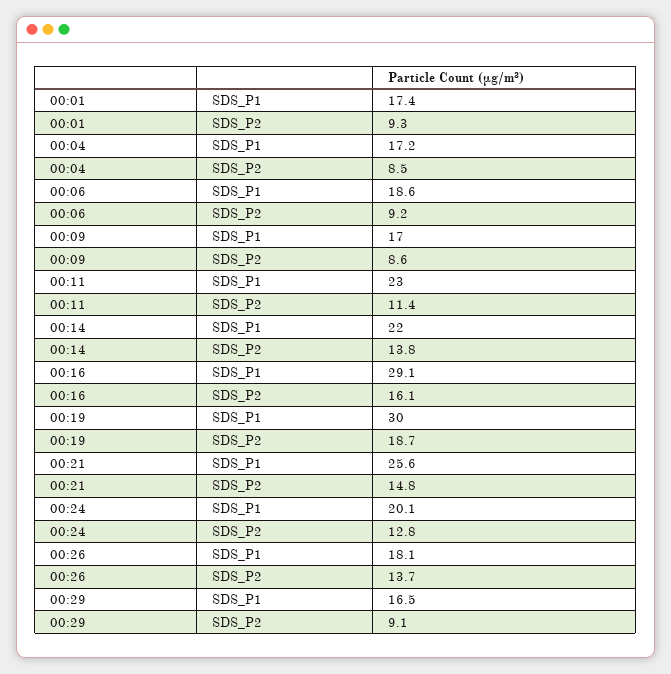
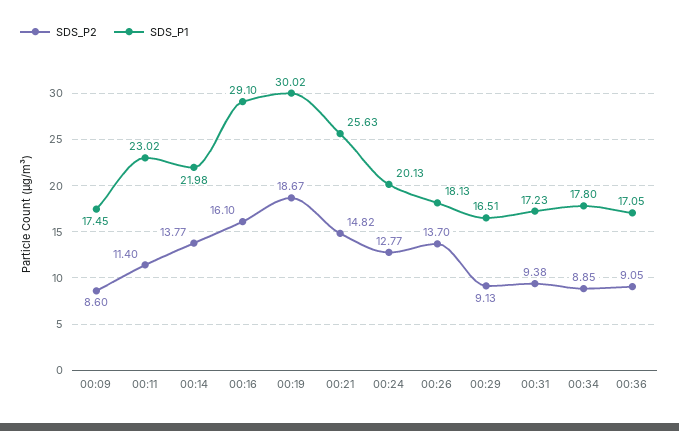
SDS_P1, 00:01: 17.4 -> none
SDS_P2, 00:01: 9.3 -> none
SDS_P1, 00:04: 17.2 -> none
SDS_P2, 00:04: 8.5 -> none
SDS_P1, 00:06: 18.6 -> none
SDS_P2, 00:06: 9.2 -> none
SDS_P1, 00:09: 17 -> 17.45
SDS_P2, 00:31: none -> 9.38
SDS_P1, 00:31: none -> 17.23
SDS_P2, 00:34: none -> 8.85
SDS_P1, 00:34: none -> 17.8
SDS_P2, 00:36: none -> 9.05
SDS_P1, 00:36: none -> 17.05

